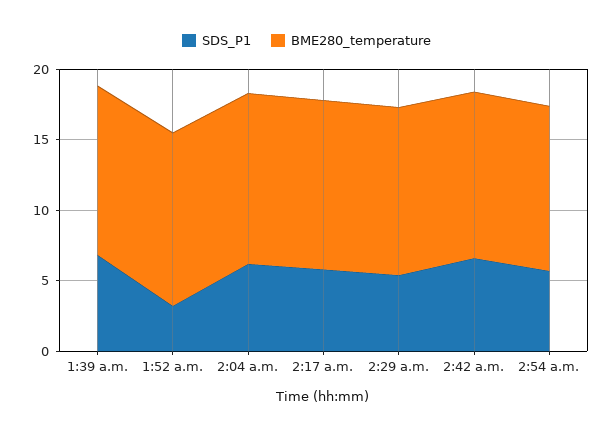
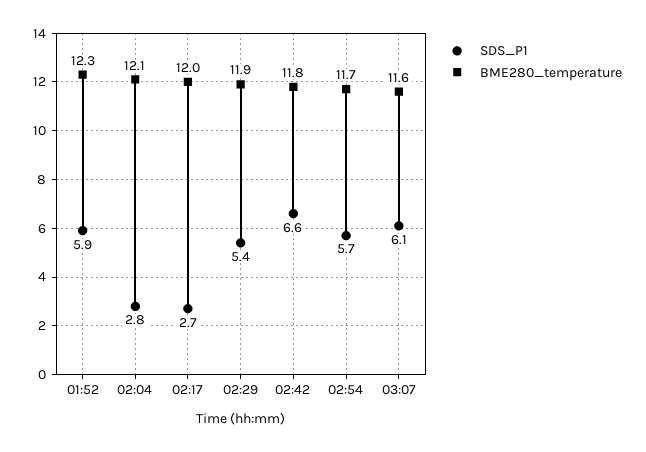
SDS_P1, 1:39 a.m.: 7 -> none
BME280_temperature, 1:39 a.m.: 12 -> none
SDS_P1, 1:52 a.m.: 3 -> 5.9
SDS_P1, 2:04 a.m.: 6 -> 2.8
SDS_P1, 2:17 a.m.: 6 -> 2.7
SDS_P1, 03:07: none -> 6.1
BME280_temperature, 03:07: none -> 11.6

